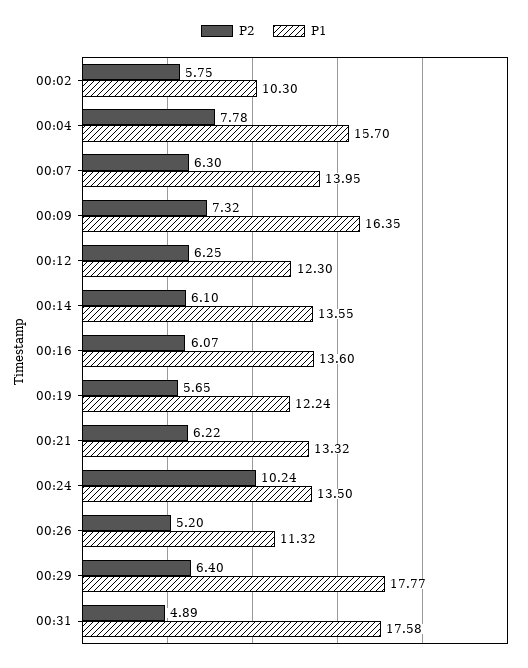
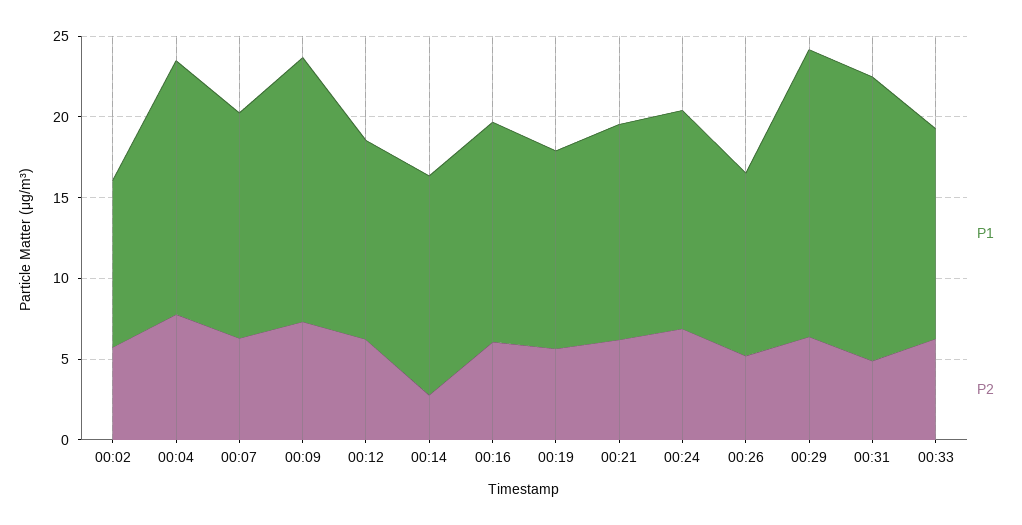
P2, 00:14: 6.1 -> 3
P2, 00:24: 10.24 -> 7
P1, 00:33: none -> 13
P2, 00:33: none -> 6

